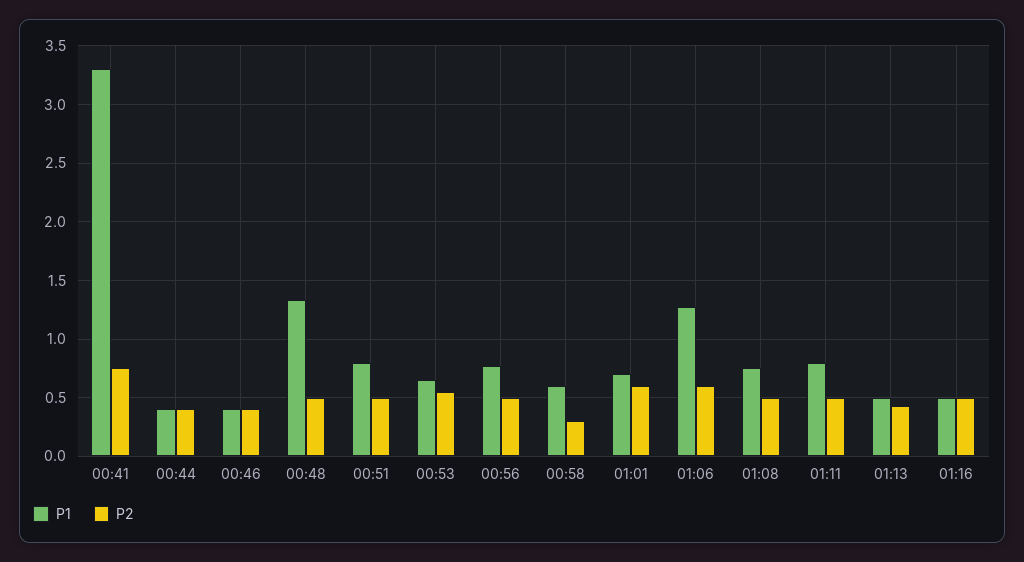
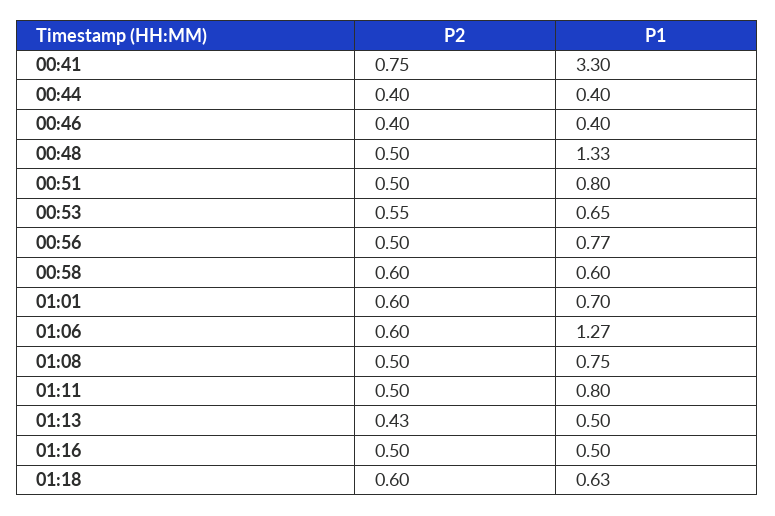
P2, 00:58: 0.3 -> 0.6
P2, 01:18: none -> 0.6
P1, 01:18: none -> 0.63

